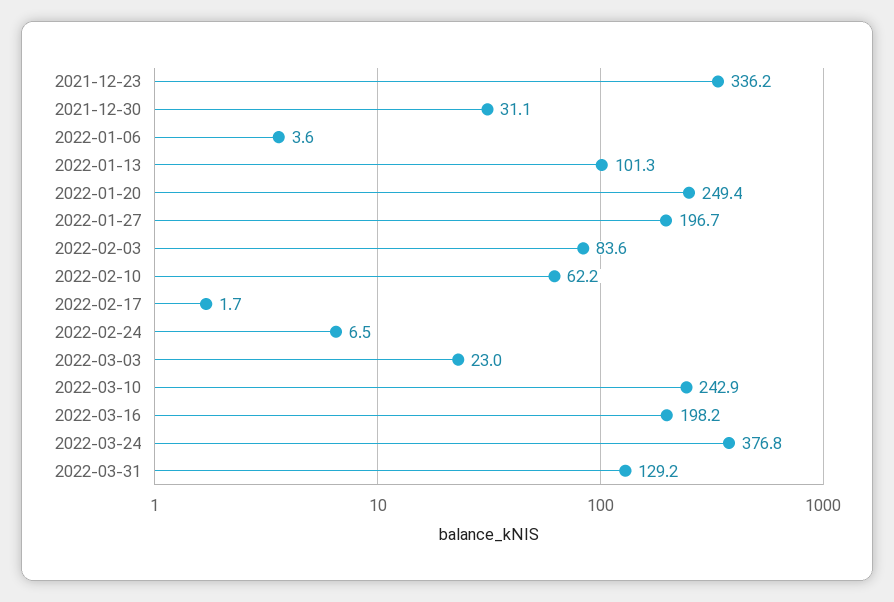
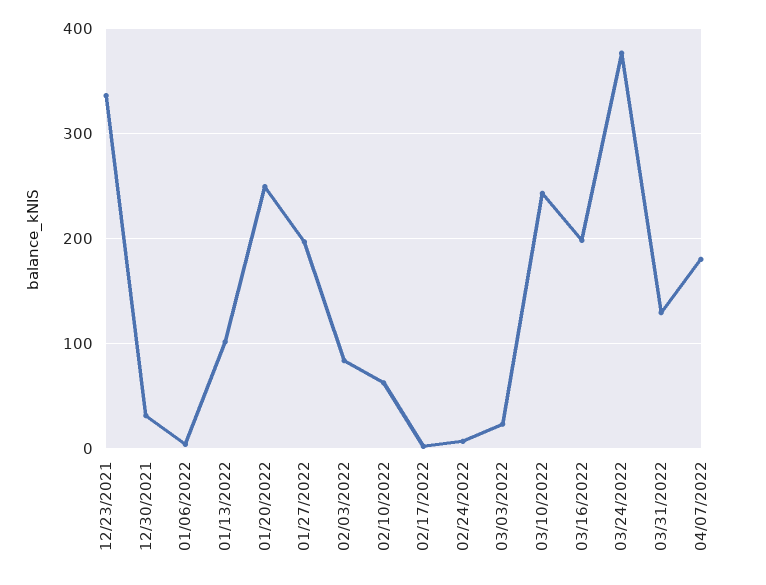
04/07/2022: none -> 180

